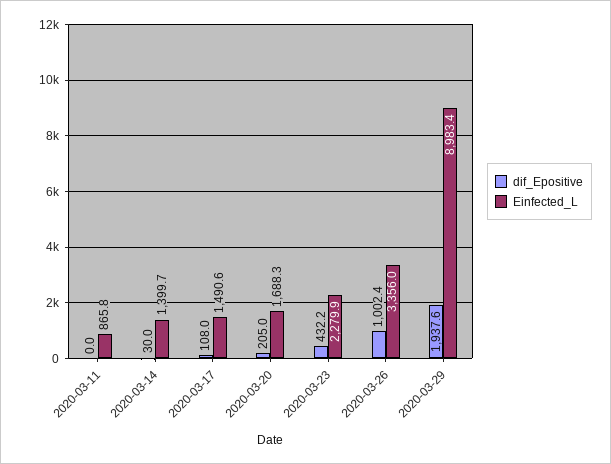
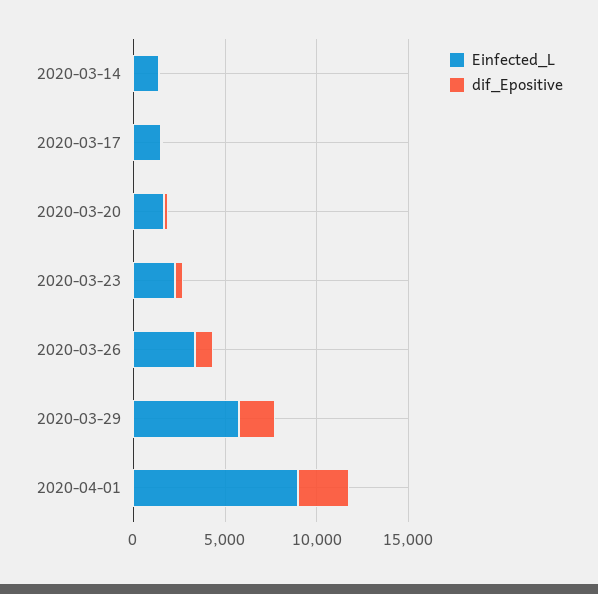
dif_Epositive, 2020-03-11: 0 -> none
Einfected_L, 2020-03-11: 865.8 -> none
Einfected_L, 2020-03-29: 8983.4 -> 6000
Einfected_L, 2020-04-01: none -> 9000
dif_Epositive, 2020-04-01: none -> 3000

